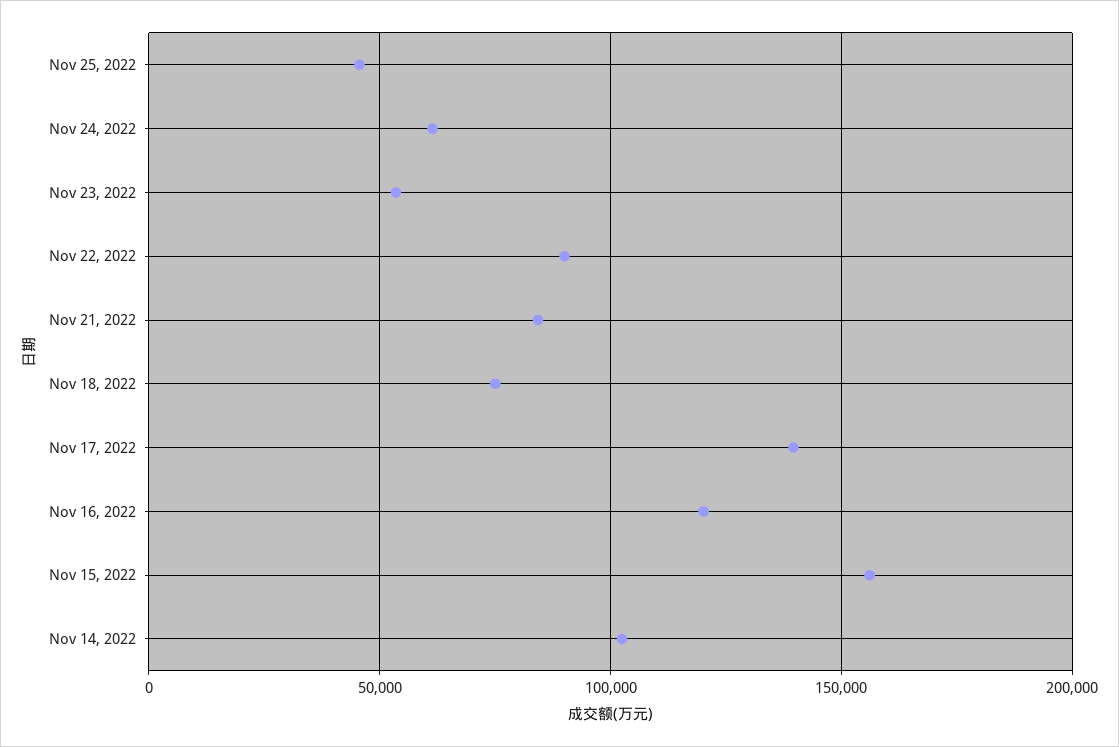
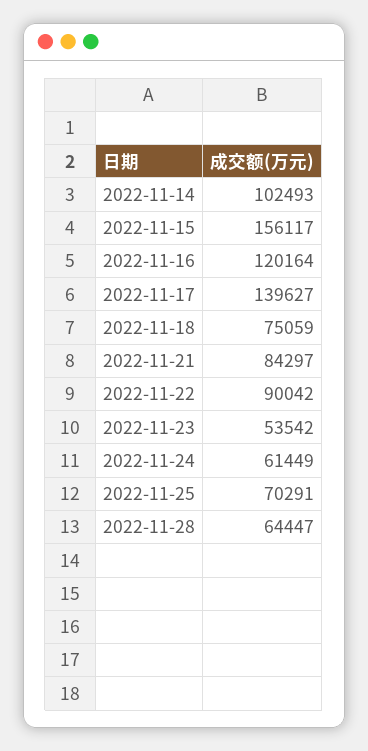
Nov 25, 2022: 45000 -> 70291
2022-11-28: none -> 64447

